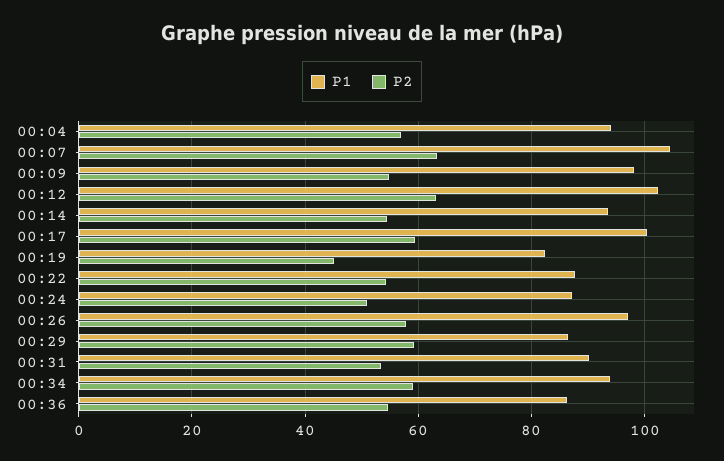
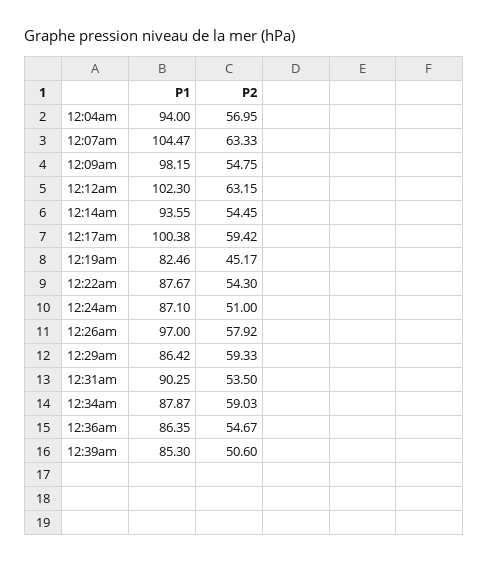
P1, 00:34: 94 -> 87.87
P1, 12:39am: none -> 85.3
P2, 12:39am: none -> 50.6

